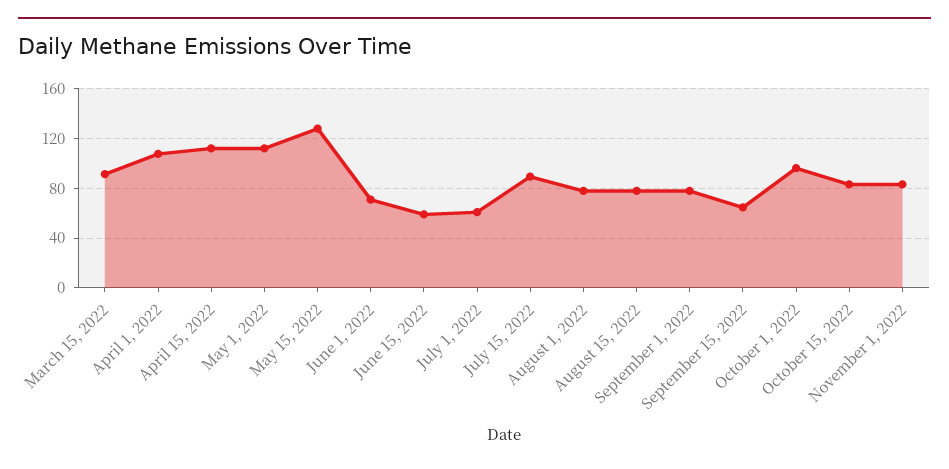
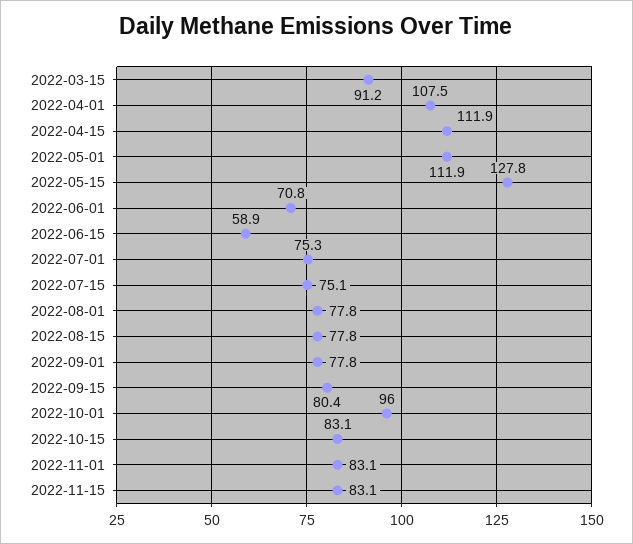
July 1, 2022: 60 -> 75.3
July 15, 2022: 90 -> 75.1
September 15, 2022: 65 -> 80.4
2022-11-15: none -> 83.1

